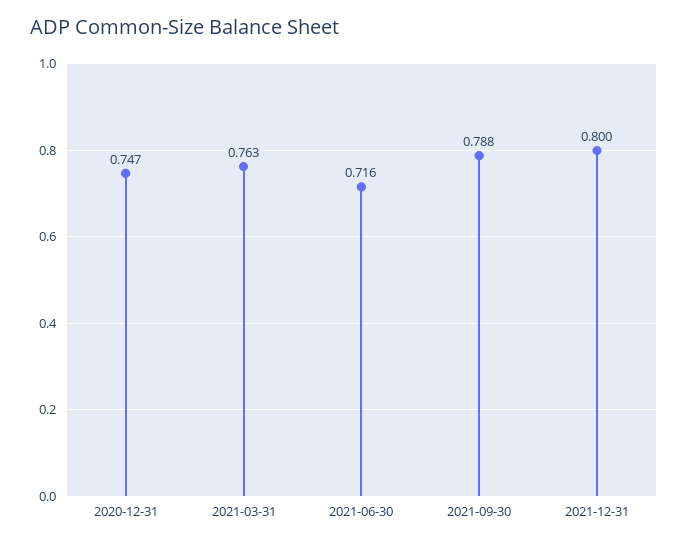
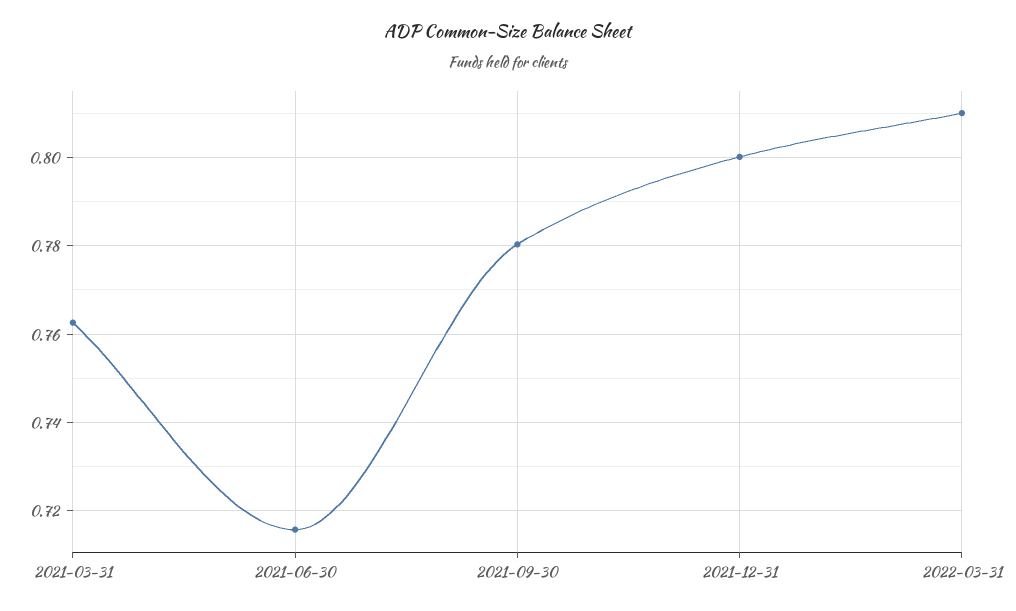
2020-12-31: 0.747 -> none
2021-09-30: 0.788 -> 0.78
2022-03-31: none -> 0.81

